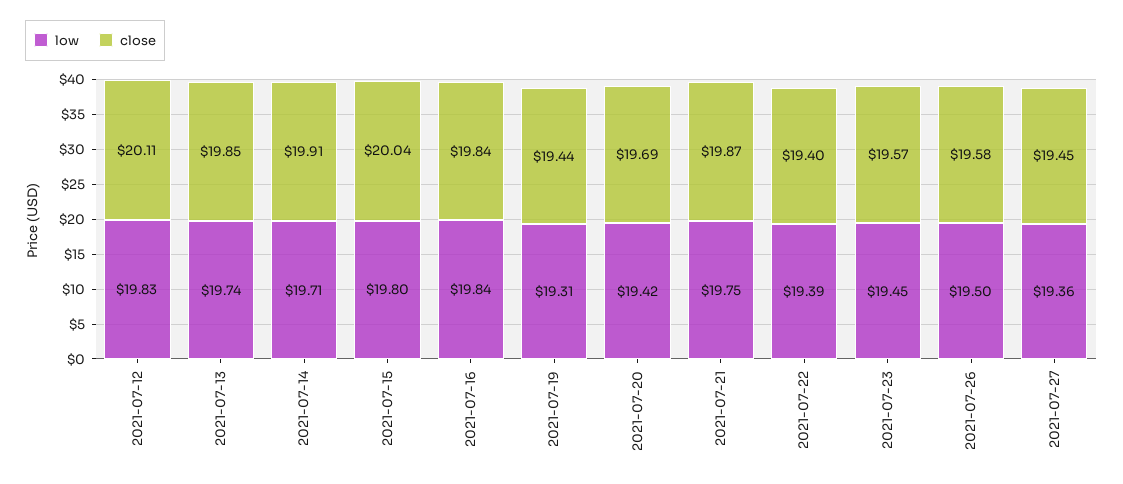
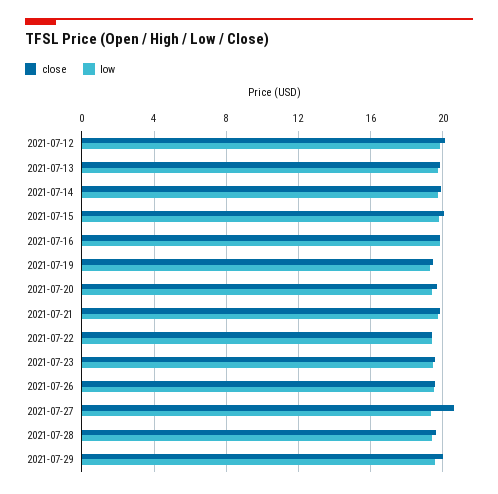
close, 2021-07-27: 19.45 -> 20.5
close, 2021-07-28: none -> 19.5
low, 2021-07-28: none -> 19.5
close, 2021-07-29: none -> 20
low, 2021-07-29: none -> 19.5

